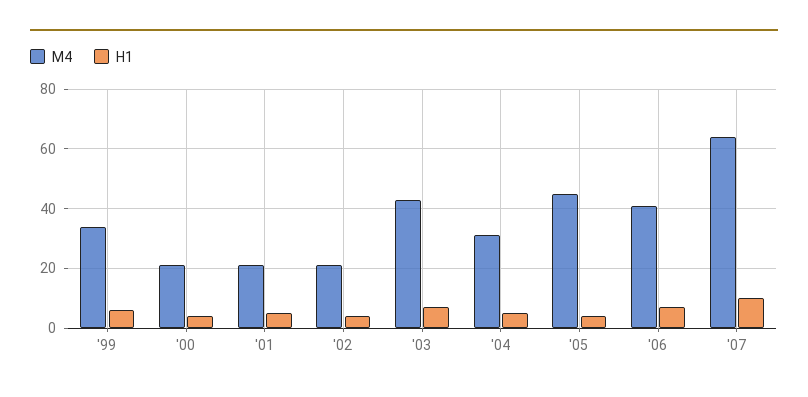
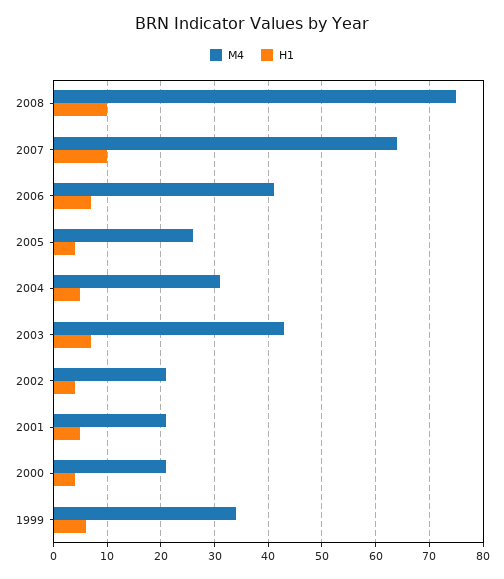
M4, '05: 45 -> 25
M4, 2008: none -> 75
H1, 2008: none -> 10

